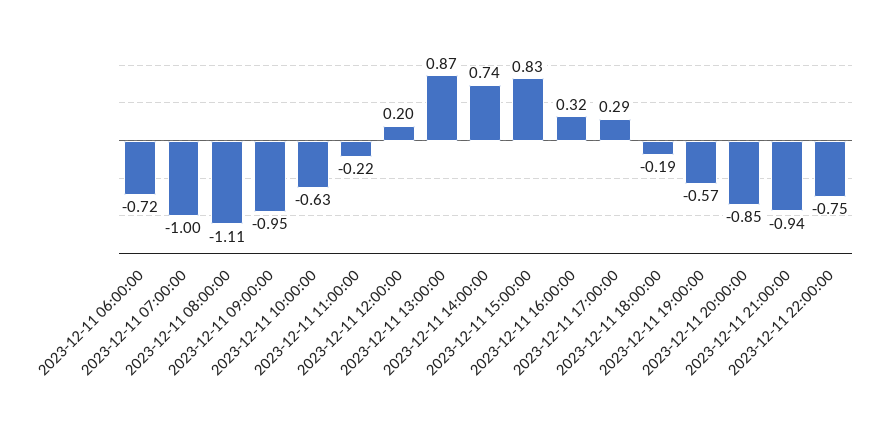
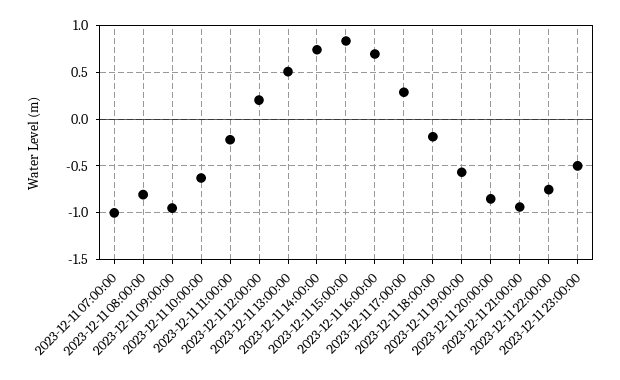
2023-12-11 06:00:00: -0.72 -> none
2023-12-11 08:00:00: -1.11 -> -0.8
2023-12-11 13:00:00: 0.87 -> 0.5
2023-12-11 16:00:00: 0.32 -> 0.7
2023-12-11 23:00:00: none -> -0.5

